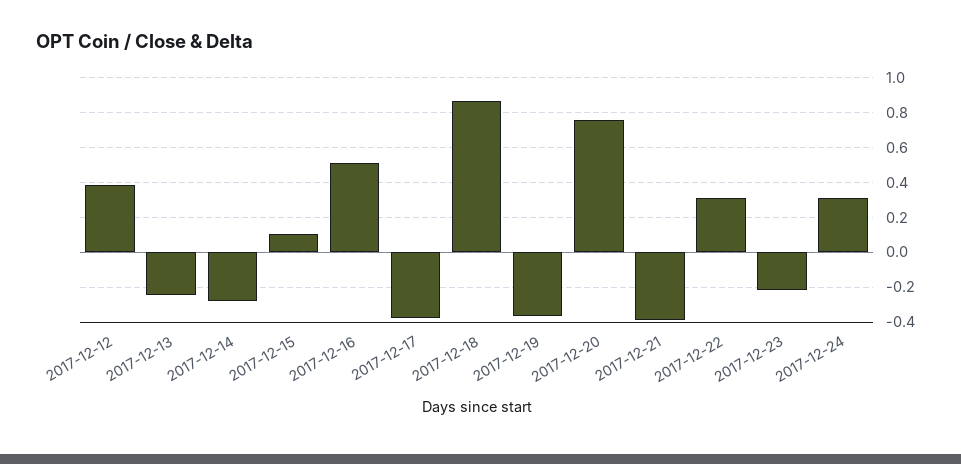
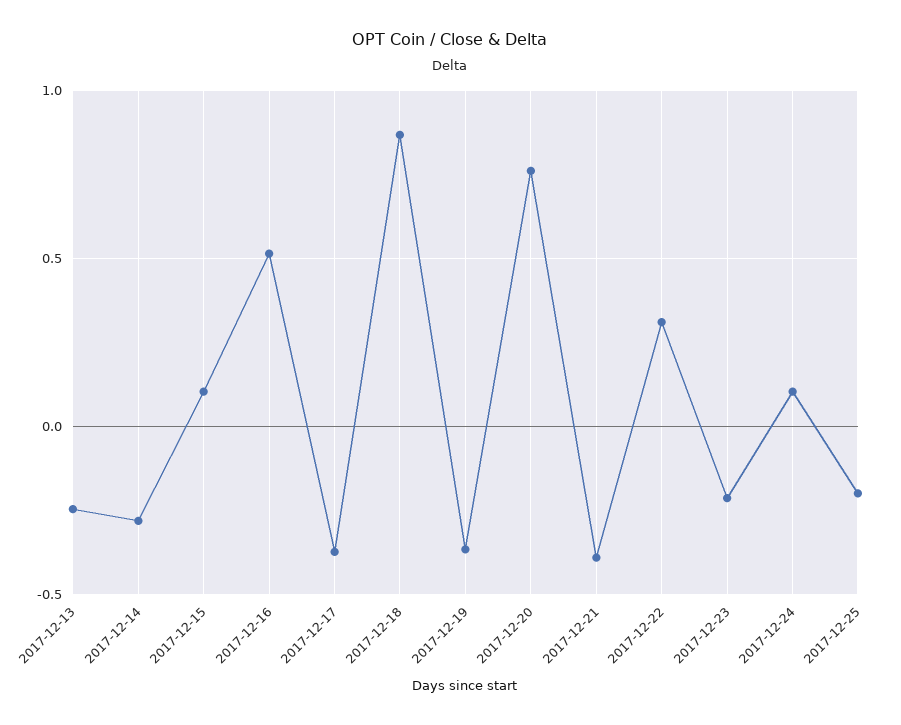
2017-12-12: 0.4 -> none
2017-12-24: 0.3 -> 0.1
2017-12-25: none -> -0.2

